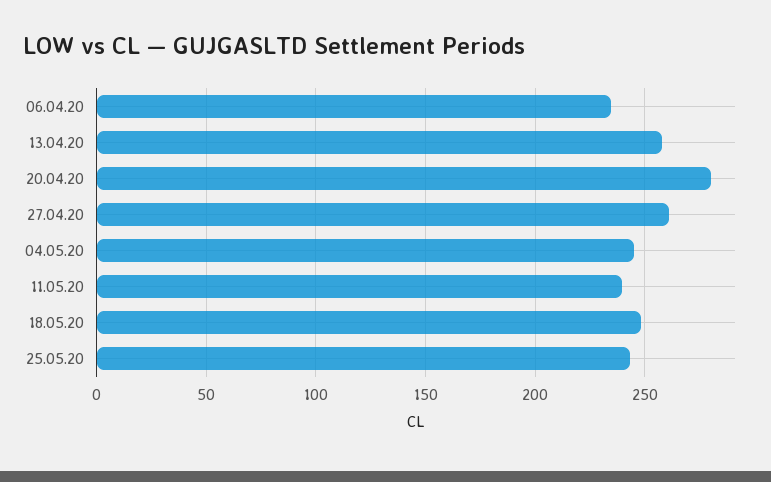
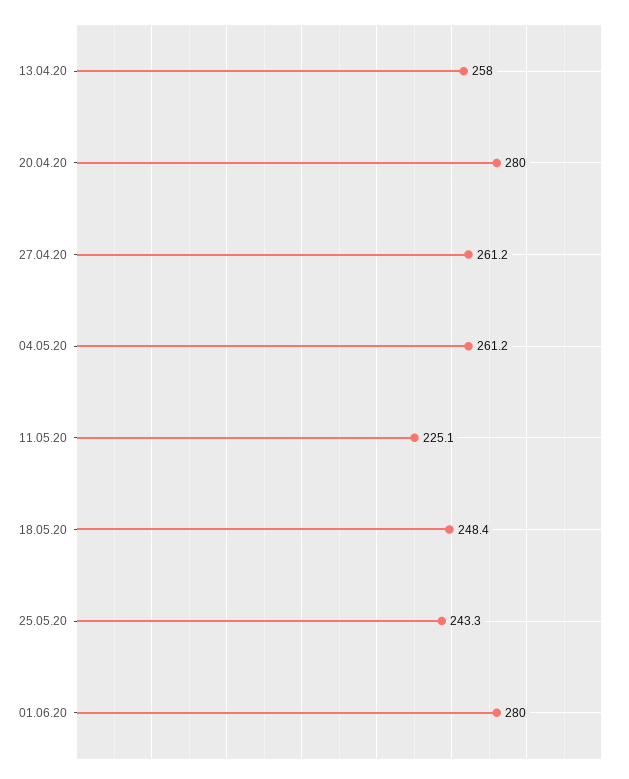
06.04.20: 235 -> none
04.05.20: 245 -> 261.2
11.05.20: 240 -> 225.1
01.06.20: none -> 280

